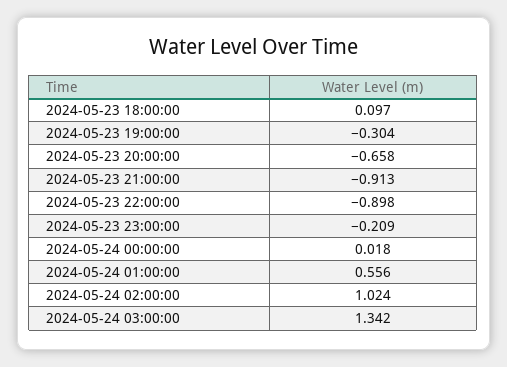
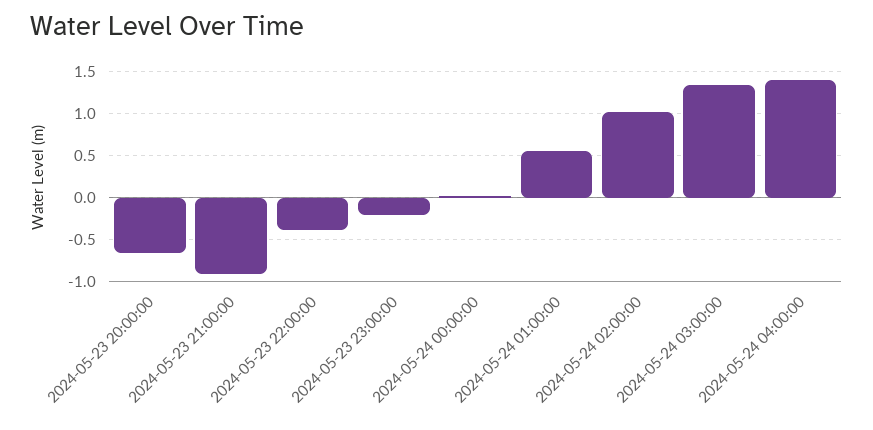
2024-05-23 18:00:00: 0.097 -> none
2024-05-23 19:00:00: -0.304 -> none
2024-05-23 22:00:00: -0.898 -> -0.4
2024-05-24 04:00:00: none -> 1.4

